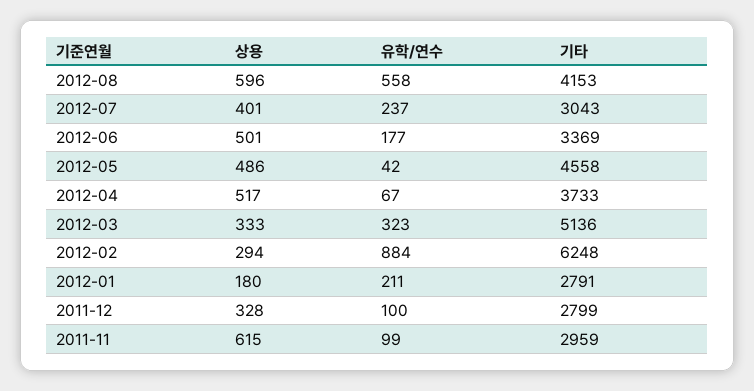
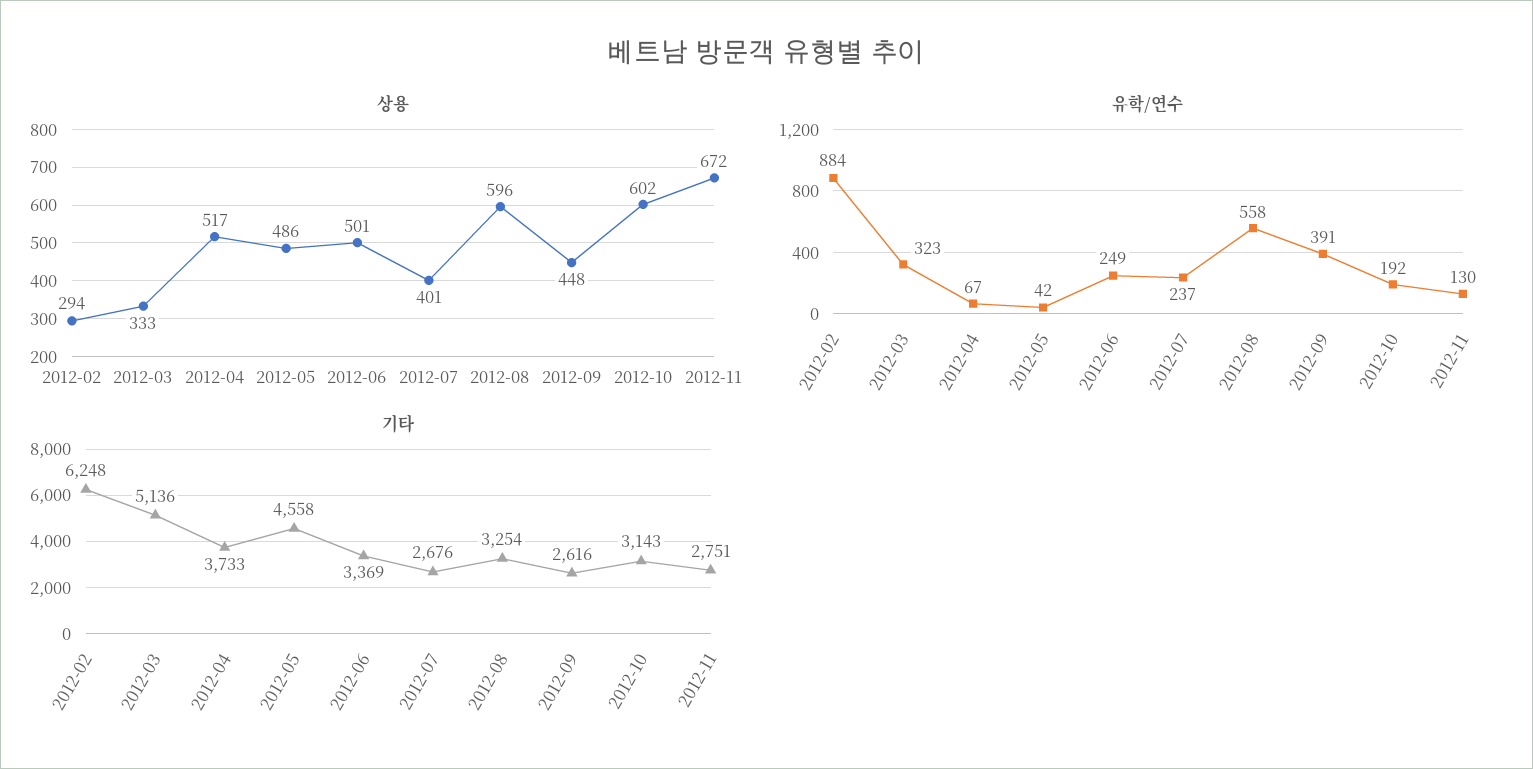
기타, 2012-08: 4153 -> 3254
기타, 2012-07: 3043 -> 2676
유학/연수, 2012-06: 177 -> 249
상용, 2012-01: 180 -> none
유학/연수, 2012-01: 211 -> none
기타, 2012-01: 2791 -> none
상용, 2011-12: 328 -> none
유학/연수, 2011-12: 100 -> none
기타, 2011-12: 2799 -> none
상용, 2011-11: 615 -> none
유학/연수, 2011-11: 99 -> none
기타, 2011-11: 2959 -> none
상용, 2012-09: none -> 448
상용, 2012-10: none -> 602
상용, 2012-11: none -> 672
유학/연수, 2012-09: none -> 391
유학/연수, 2012-10: none -> 192
유학/연수, 2012-11: none -> 130
기타, 2012-09: none -> 2616
기타, 2012-10: none -> 3143
기타, 2012-11: none -> 2751

